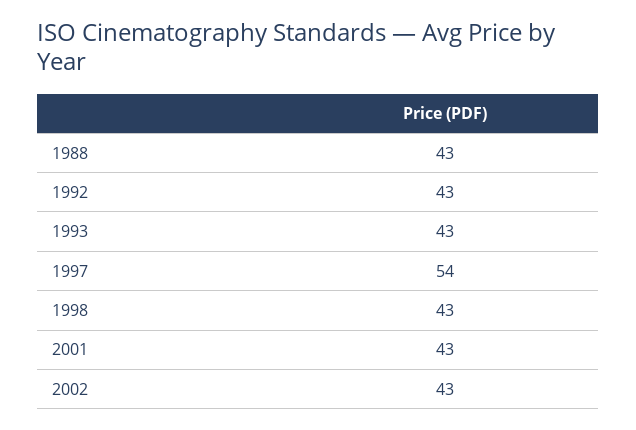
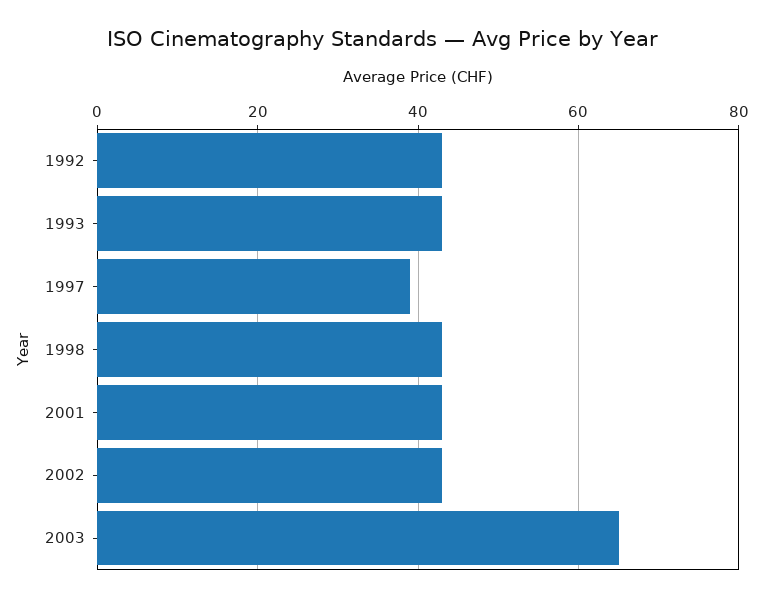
1988: 43 -> none
1997: 54 -> 40
2003: none -> 65

